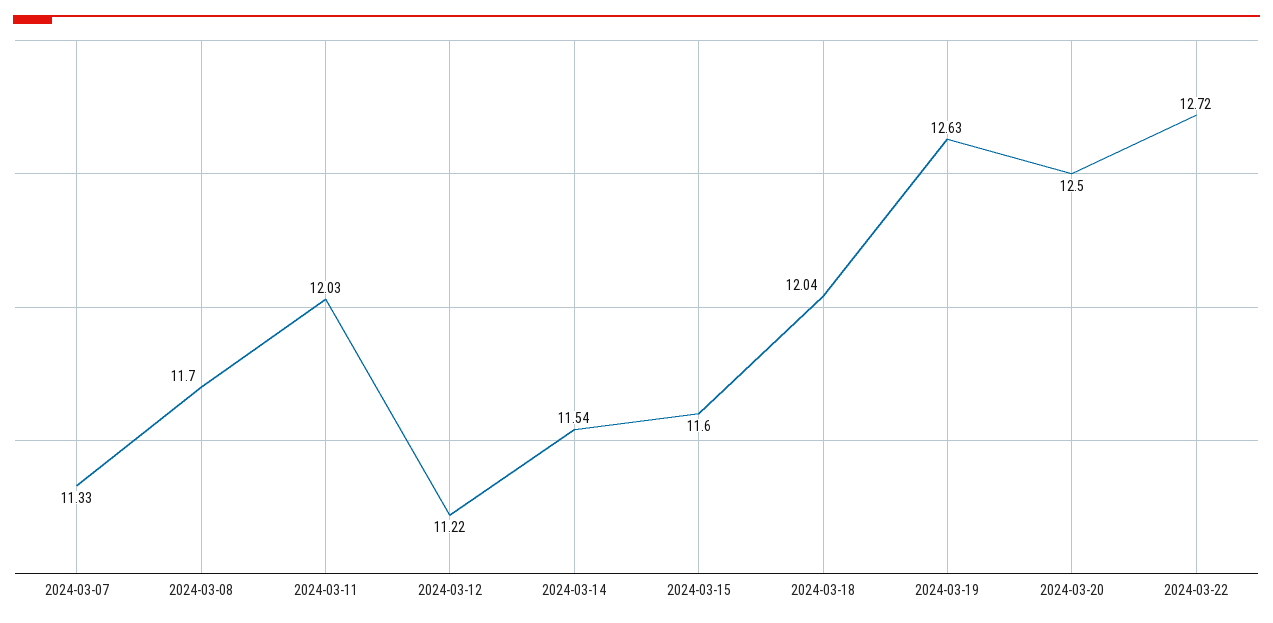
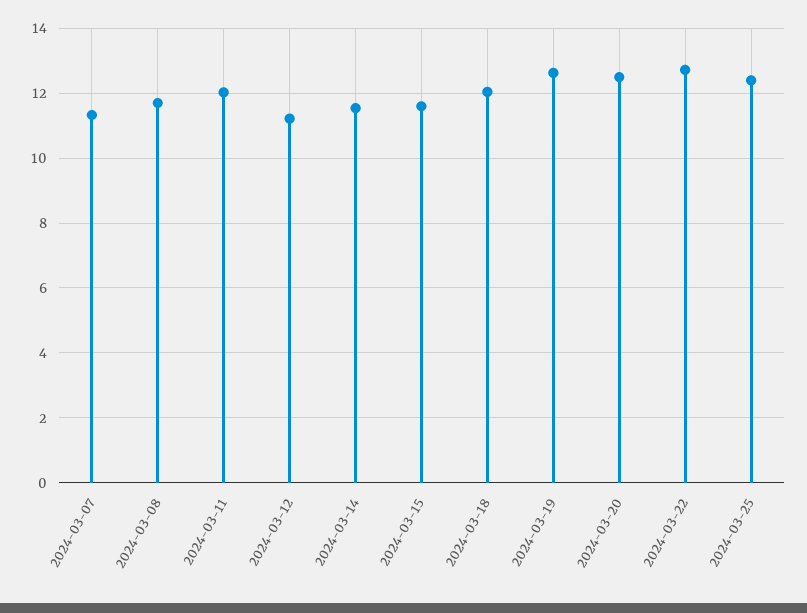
2024-03-25: none -> 12.4

